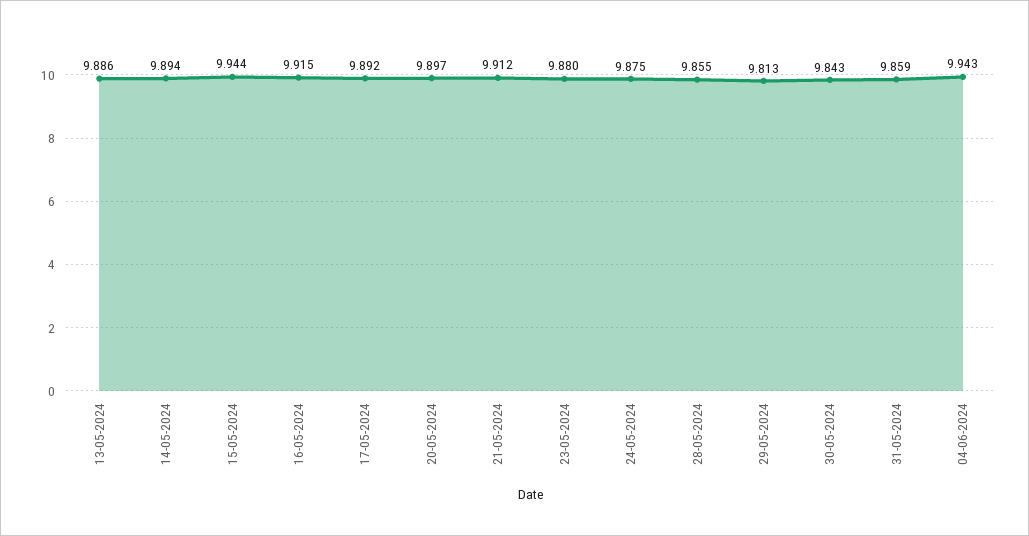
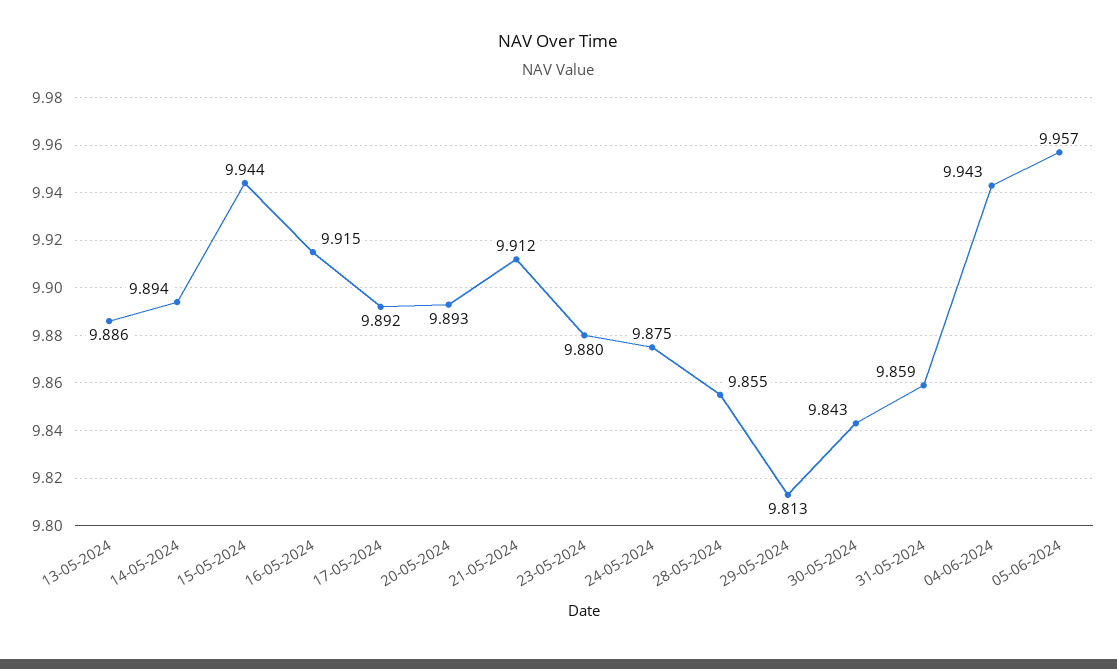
20-05-2024: 9.897 -> 9.893
05-06-2024: none -> 9.957

